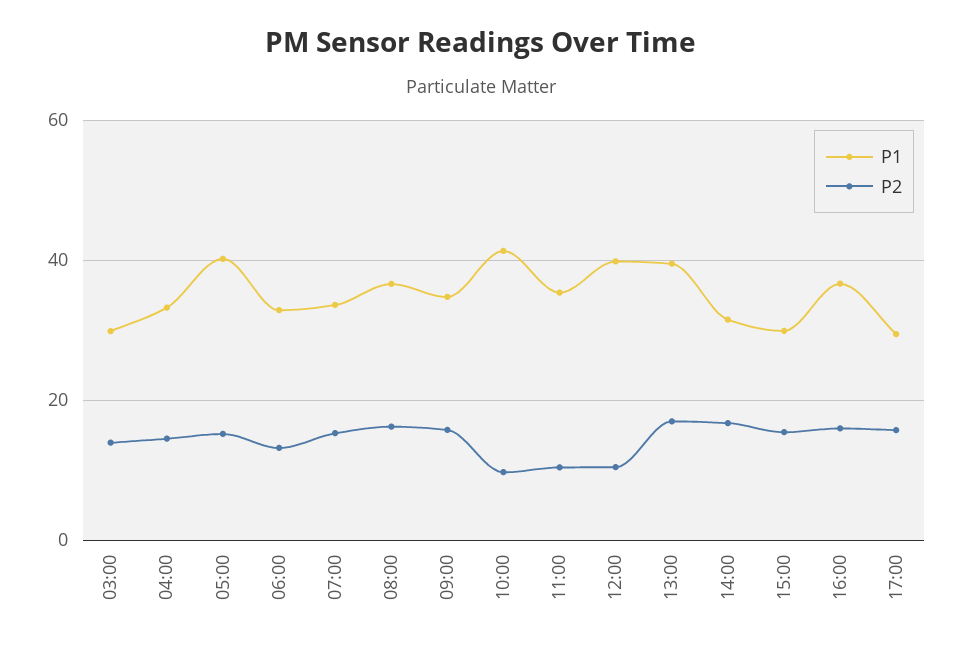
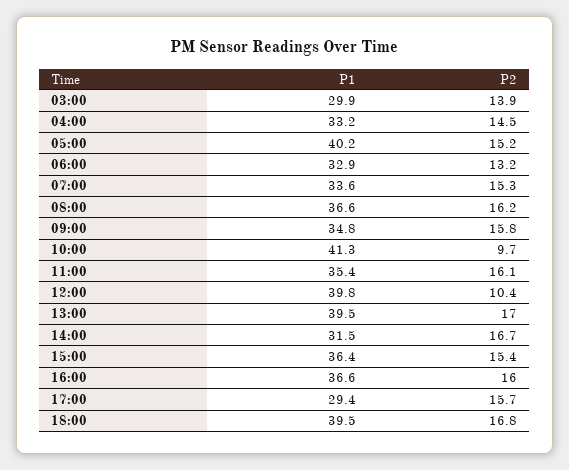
P2, 11:00: 10 -> 16.1
P1, 15:00: 30 -> 36.4
P1, 18:00: none -> 39.5
P2, 18:00: none -> 16.8

